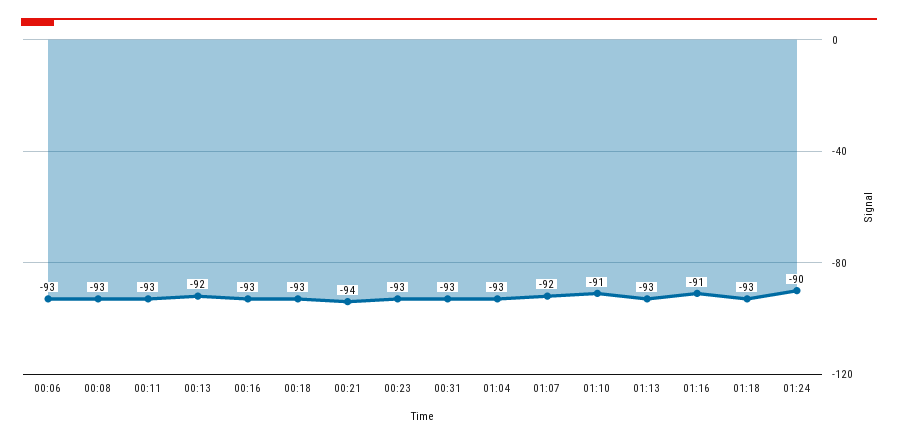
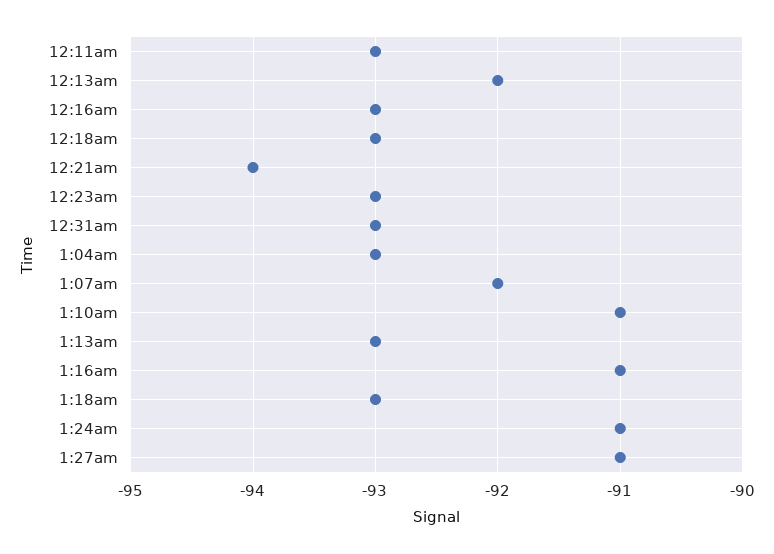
00:06: -93 -> none
00:08: -93 -> none
01:24: -90 -> -91
1:27am: none -> -91

